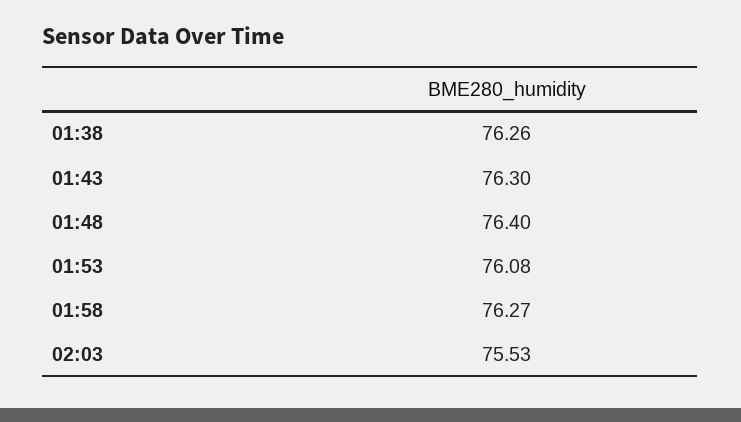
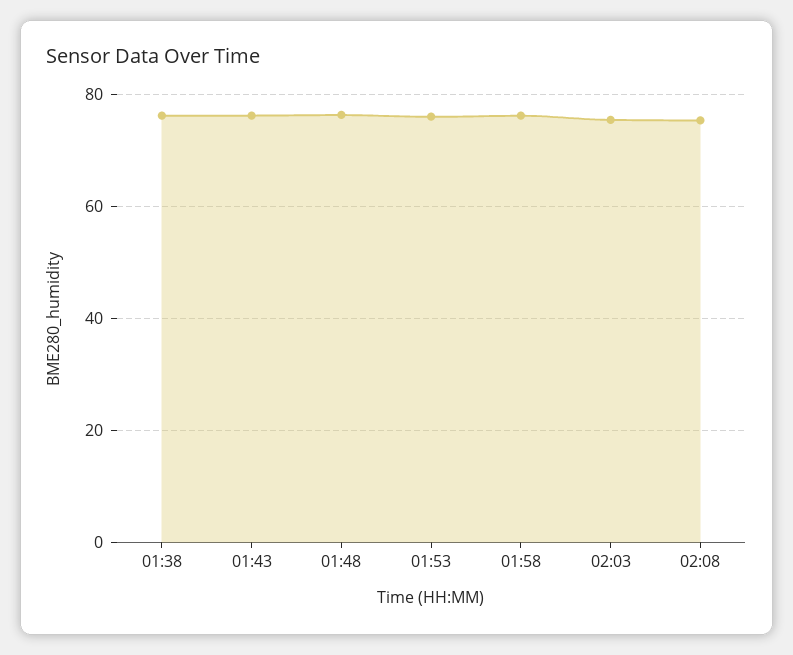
02:08: none -> 76

